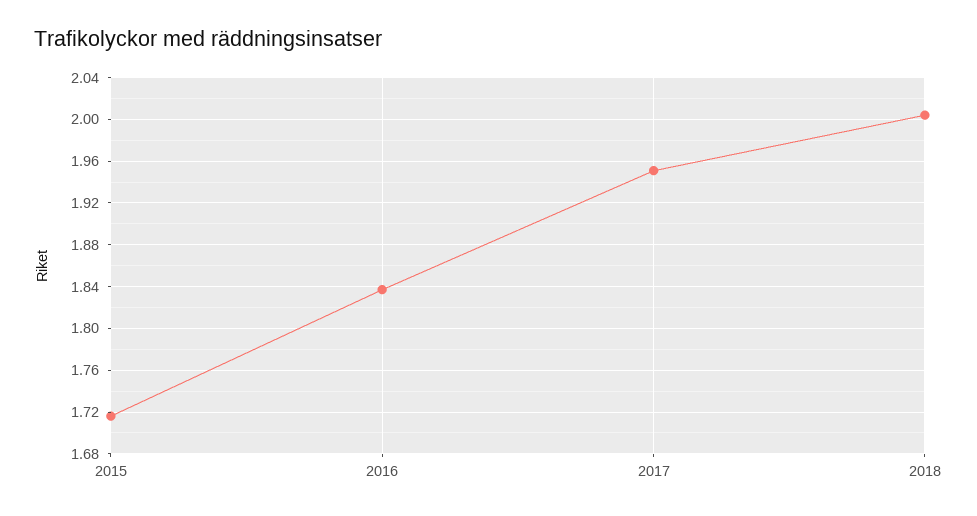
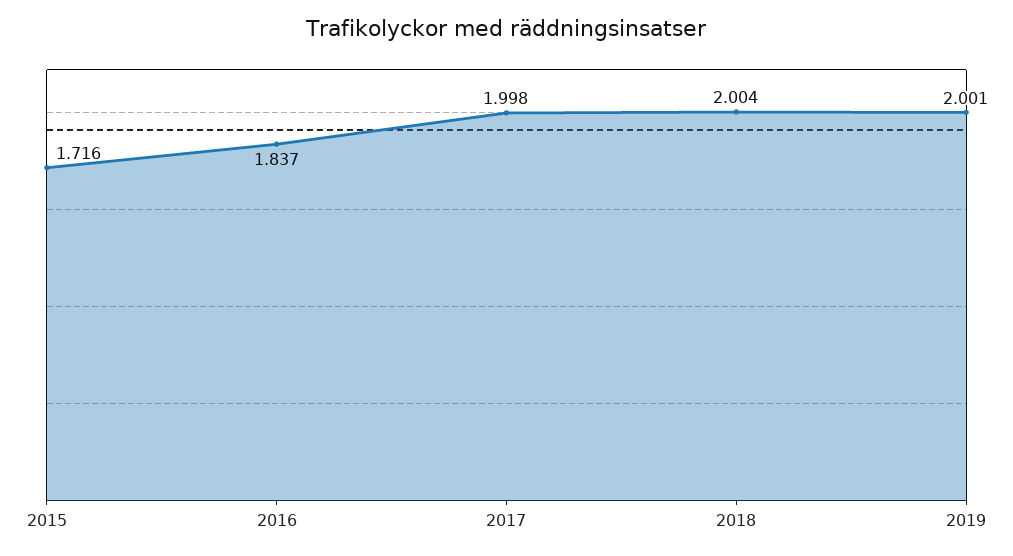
2017: 1.95 -> 1.998
2019: none -> 2.001

